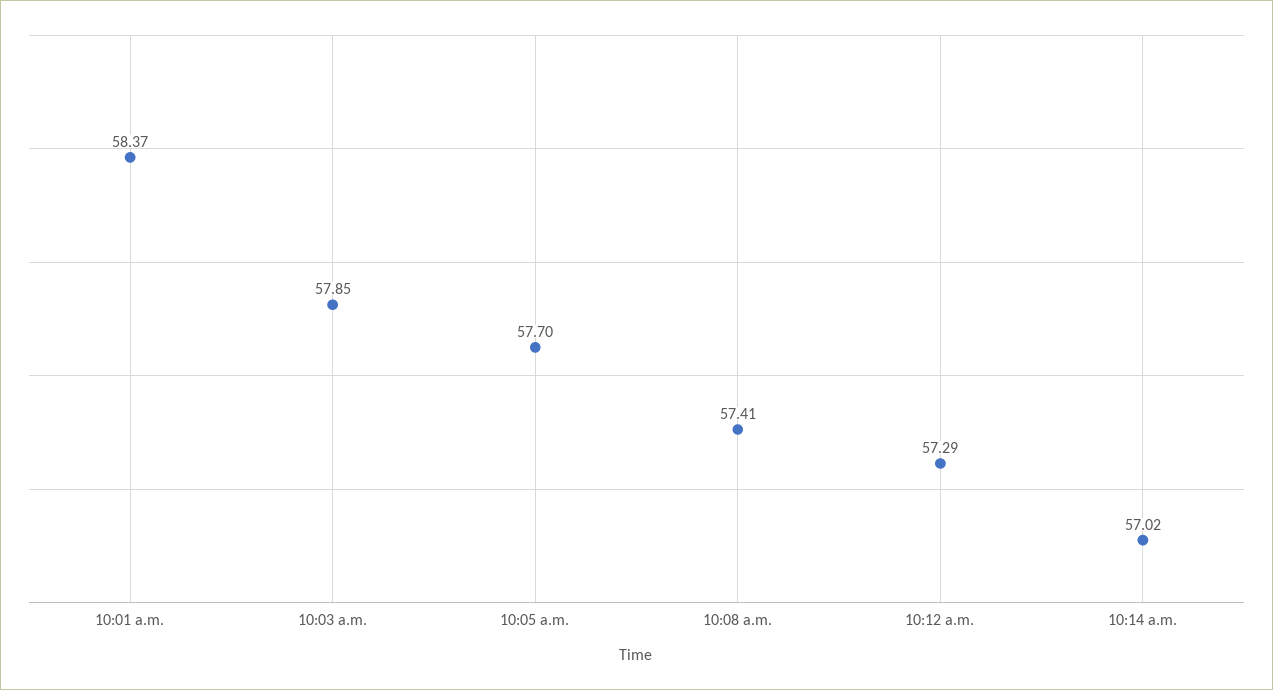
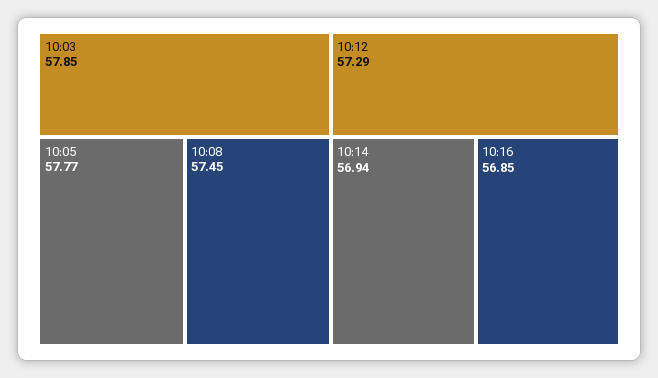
10:01 a.m.: 58.37 -> none
10:05 a.m.: 57.7 -> 57.77
10:08 a.m.: 57.41 -> 57.45
10:14 a.m.: 57.02 -> 56.94
10:16: none -> 56.85

